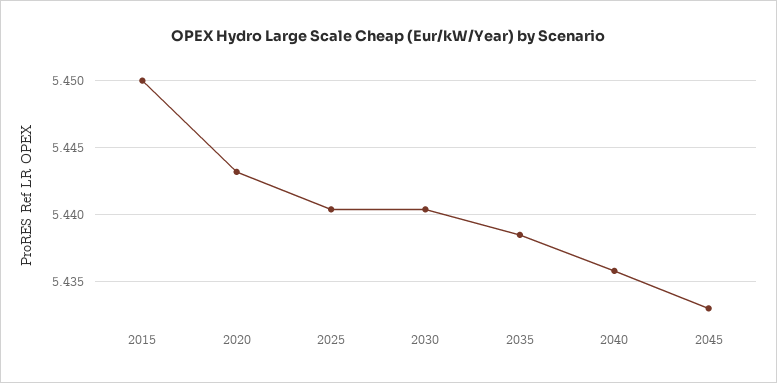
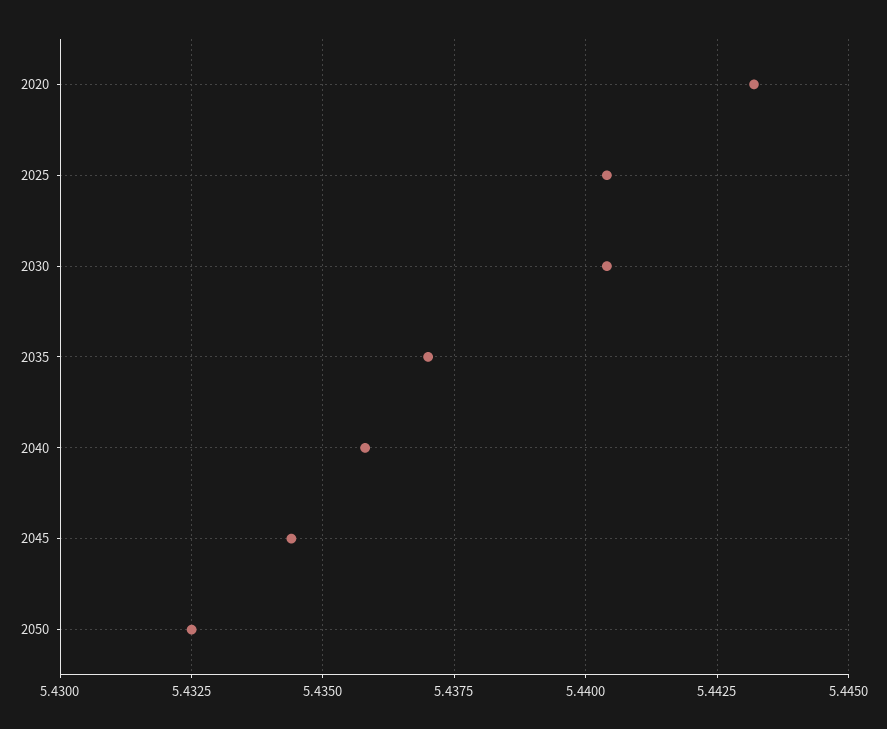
2015: 5.45 -> none
2035: 5.4385 -> 5.437
2045: 5.433 -> 5.4345
2050: none -> 5.4325

